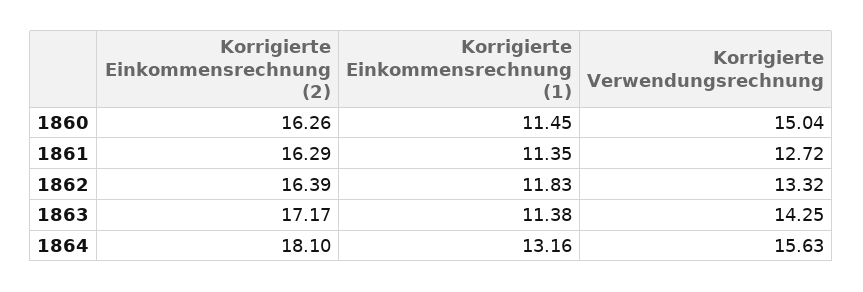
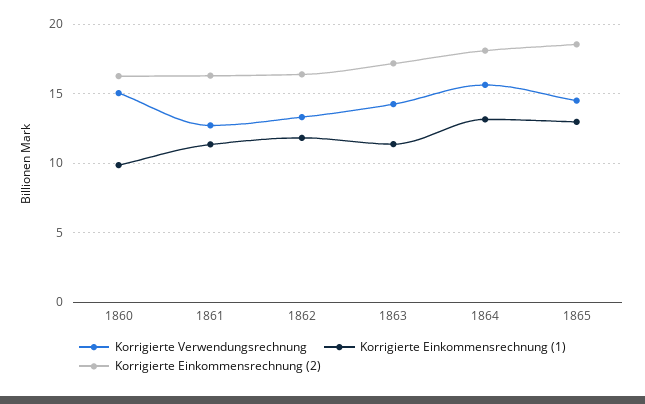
Korrigierte Einkommensrechnung (1), 1860: 11.45 -> 10
Korrigierte Verwendungsrechnung, 1865: none -> 14.5
Korrigierte Einkommensrechnung (1), 1865: none -> 13
Korrigierte Einkommensrechnung (2), 1865: none -> 18.5

